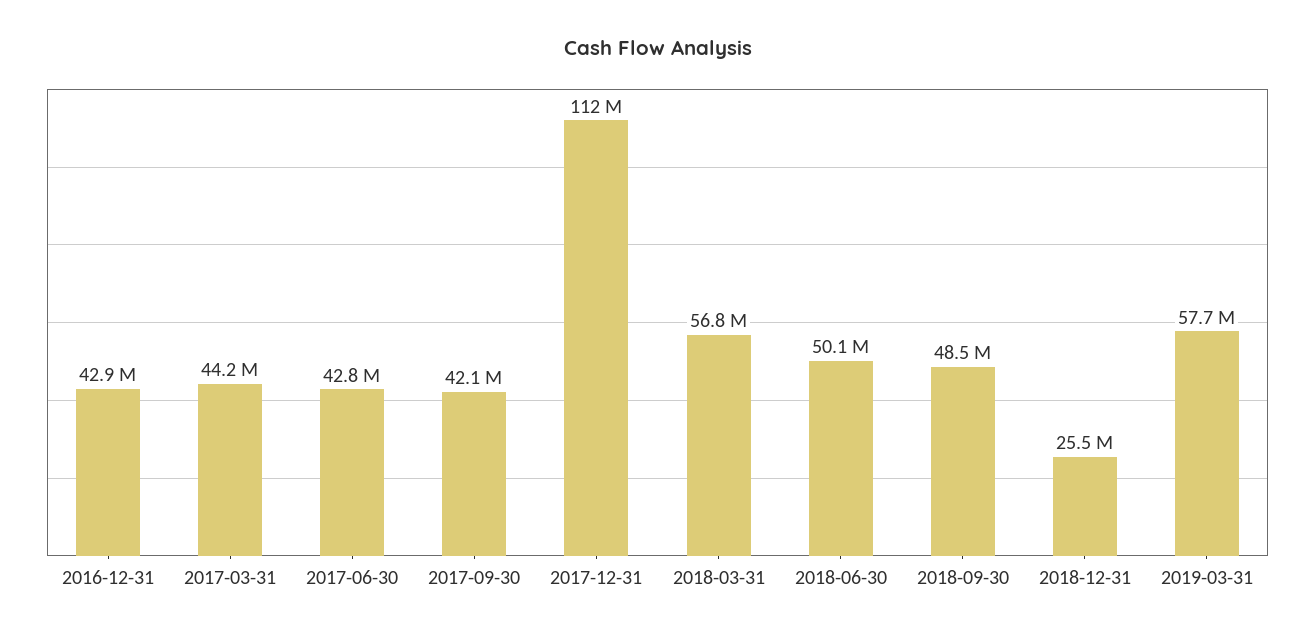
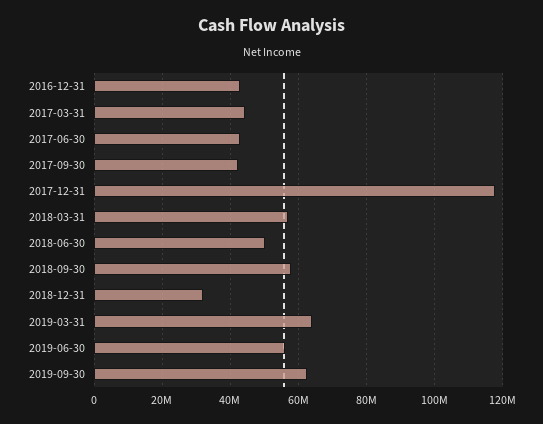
2017-12-31: 112000000 -> 118000000
2018-09-30: 48500000 -> 58000000
2018-12-31: 25500000 -> 32000000
2019-03-31: 57700000 -> 64000000
2019-06-30: none -> 56000000
2019-09-30: none -> 62000000

